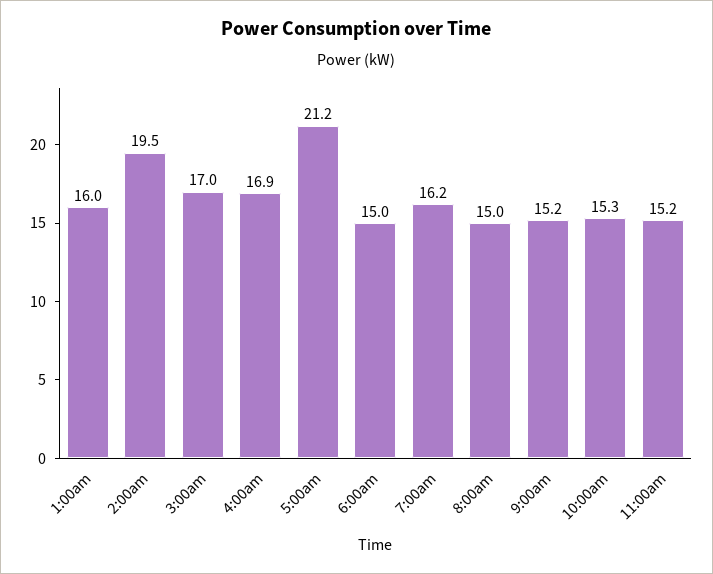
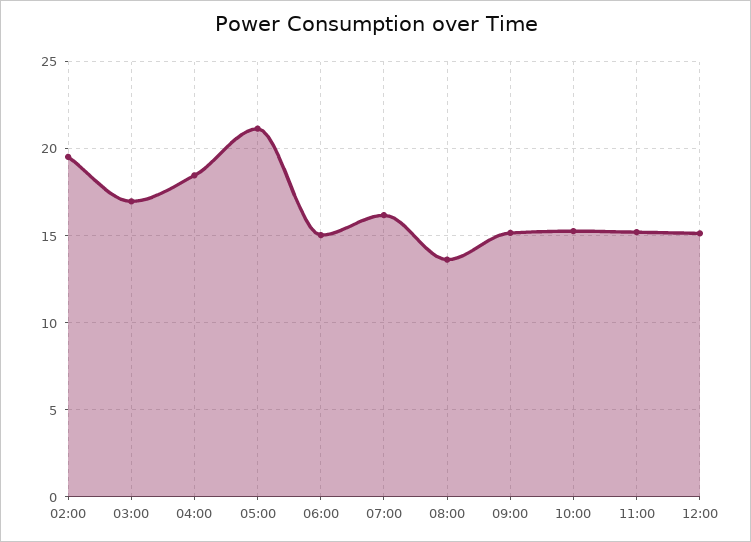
1:00am: 16 -> none
4:00am: 16.9 -> 18.5
8:00am: 15 -> 13.5
12:00: none -> 15

